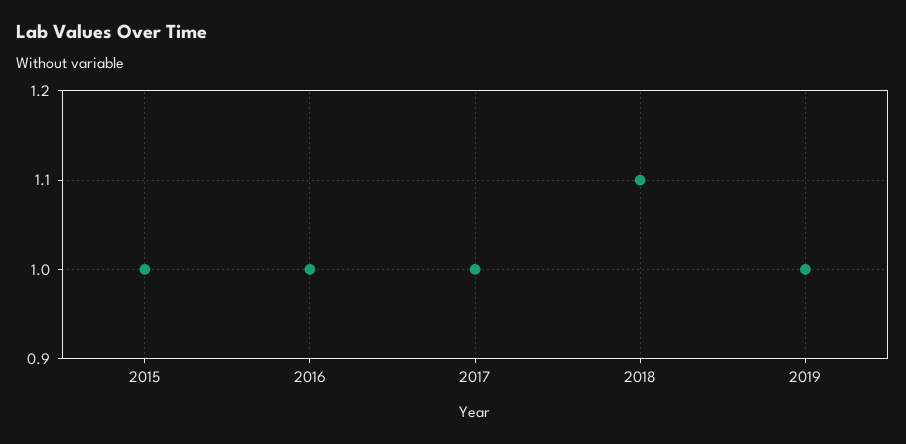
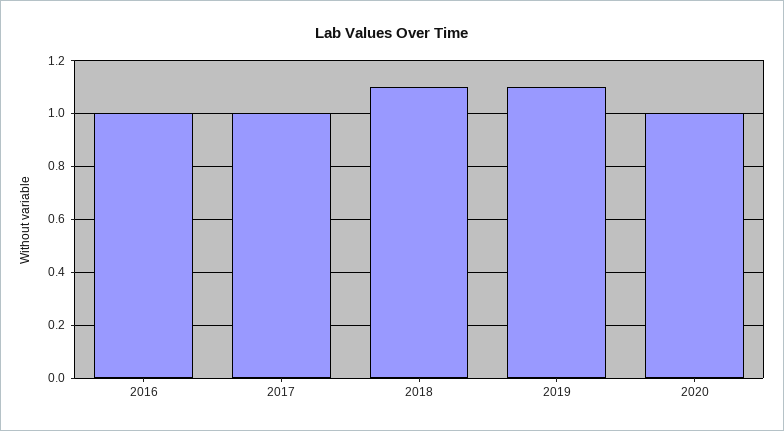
2015: 1 -> none
2019: 1 -> 1.1
2020: none -> 1

